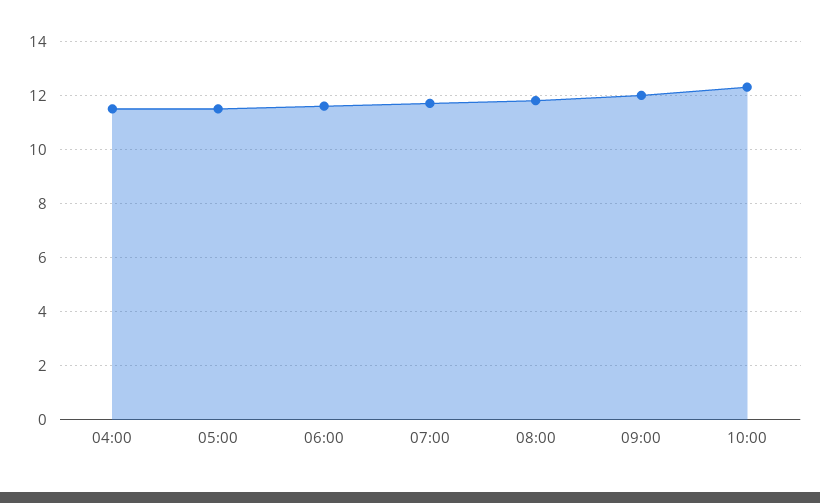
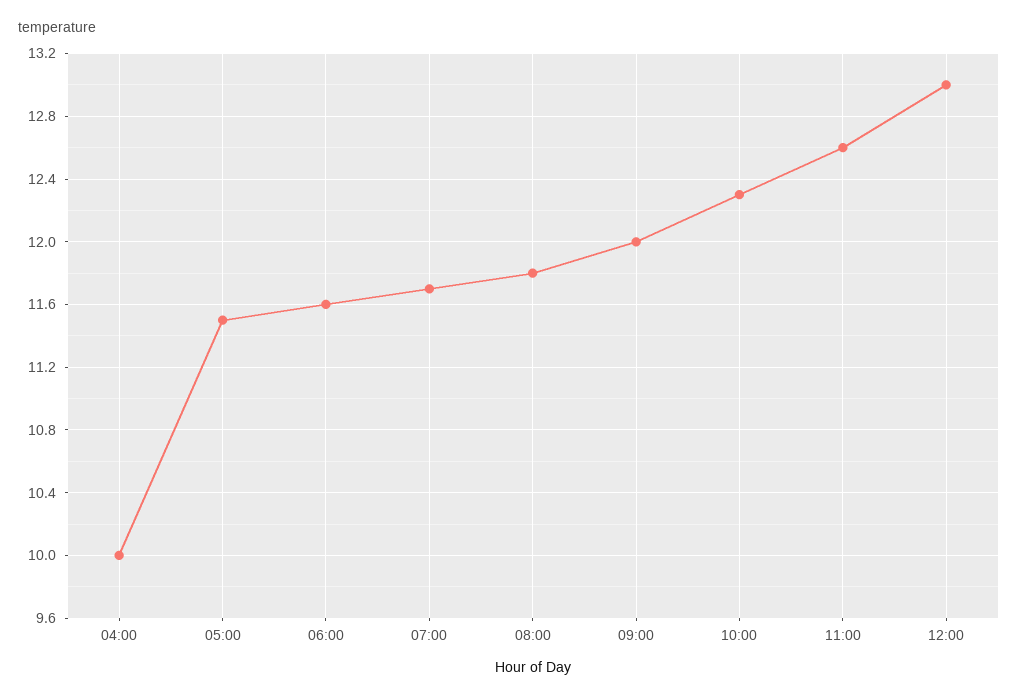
04:00: 11.5 -> 10
11:00: none -> 12.6
12:00: none -> 13

